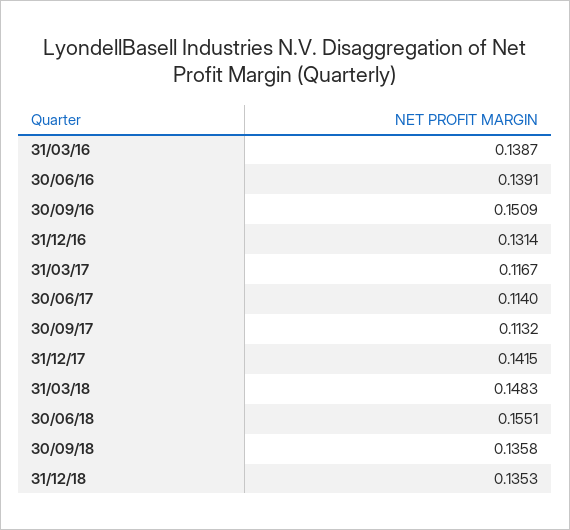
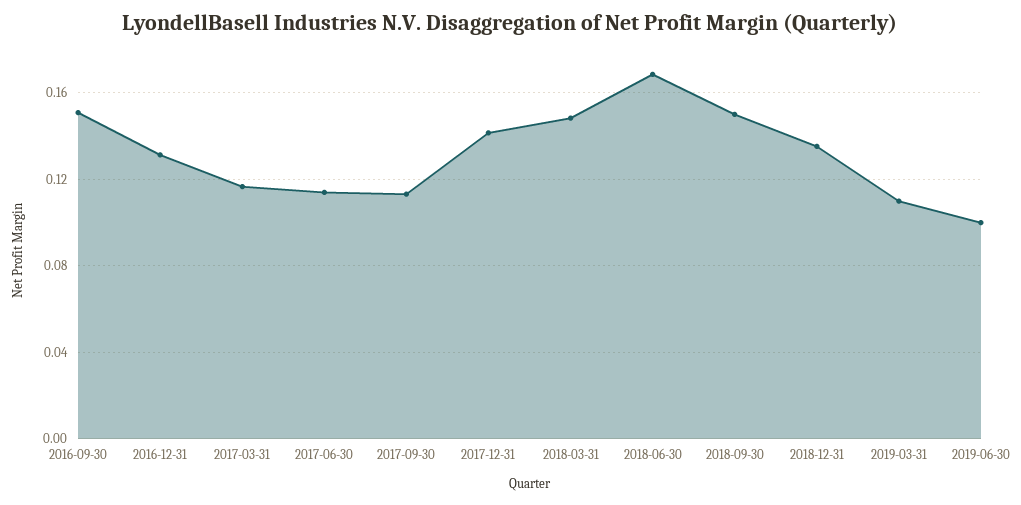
31/03/16: 0.1387 -> none
30/06/16: 0.1391 -> none
30/06/18: 0.1551 -> 0.17
30/09/18: 0.1358 -> 0.15
2019-03-31: none -> 0.11
2019-06-30: none -> 0.1

